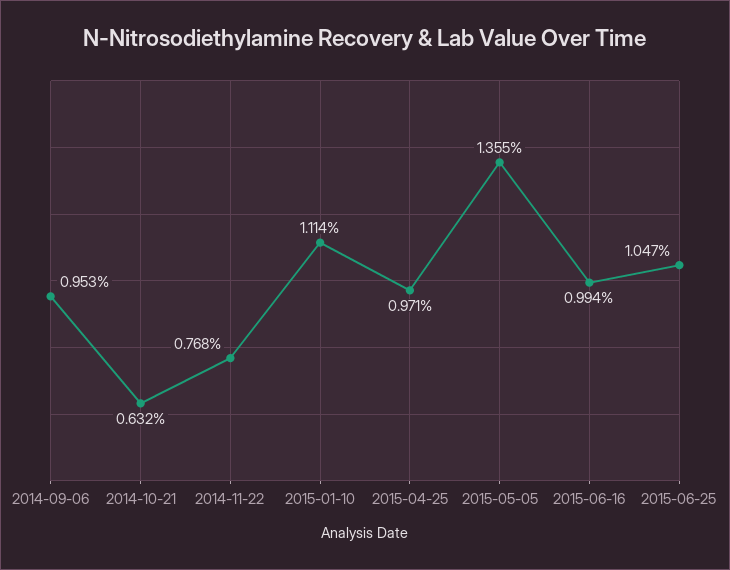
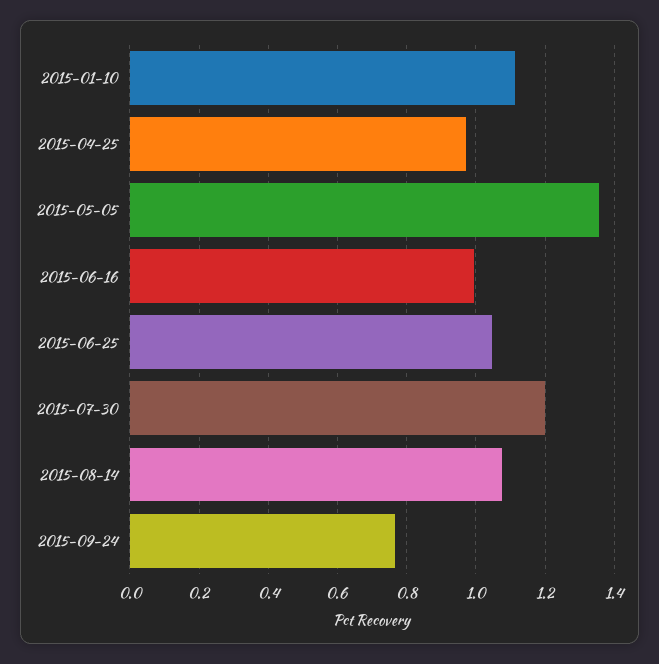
2014-09-06: 0.953 -> none
2014-10-21: 0.632 -> none
2014-11-22: 0.768 -> none
2015-07-30: none -> 1.2
2015-08-14: none -> 1.08
2015-09-24: none -> 0.76

